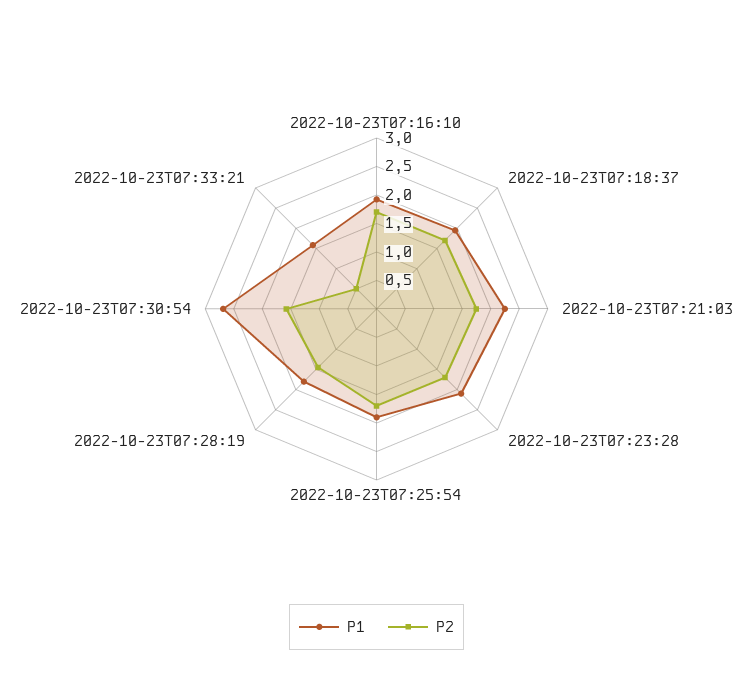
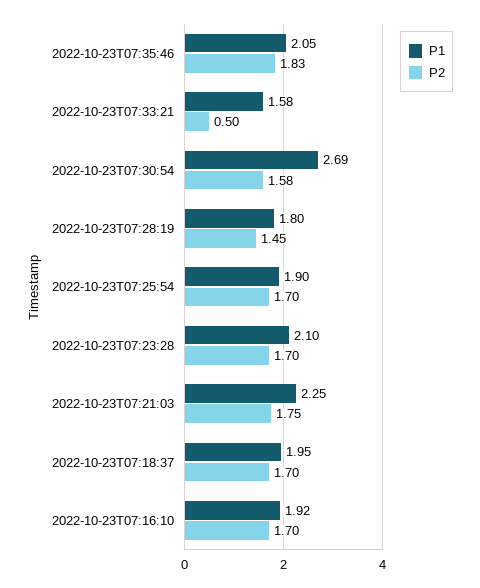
P1, 2022-10-23T07:35:46: none -> 2.05
P2, 2022-10-23T07:35:46: none -> 1.83

